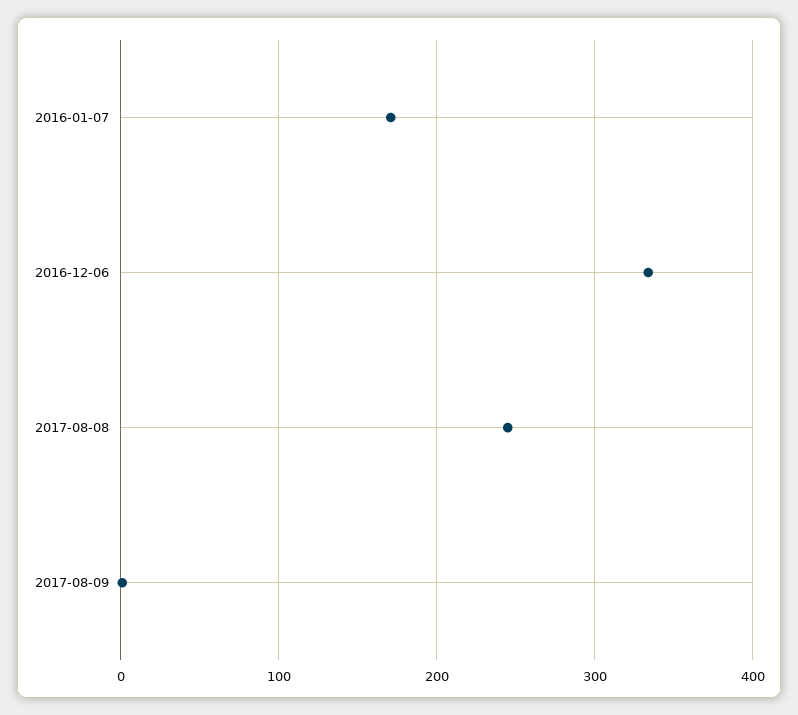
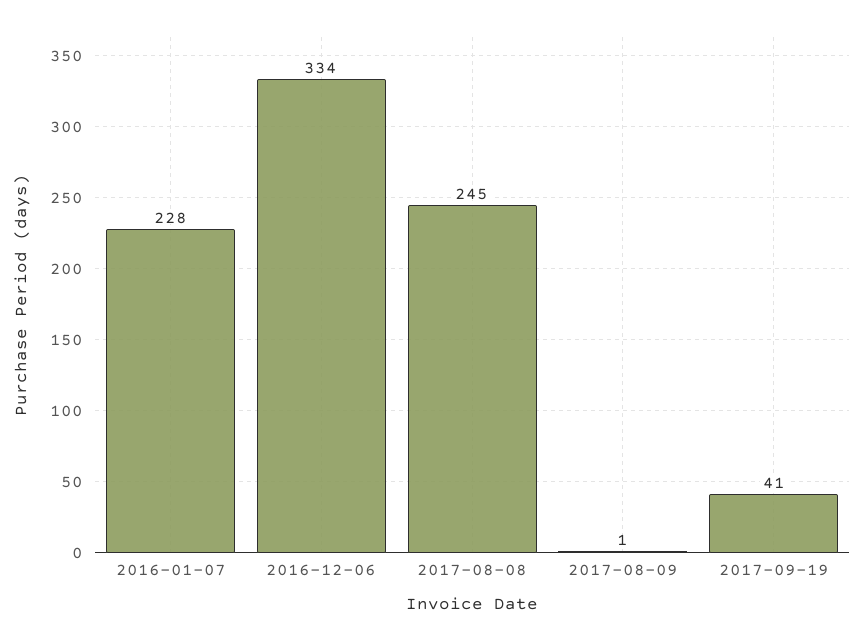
2016-01-07: 170 -> 228
2017-09-19: none -> 41

